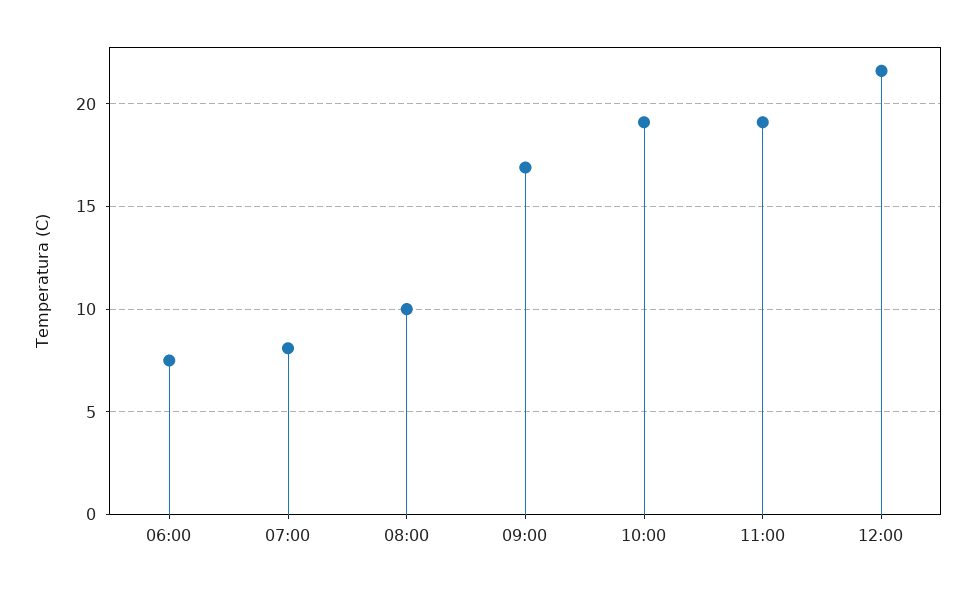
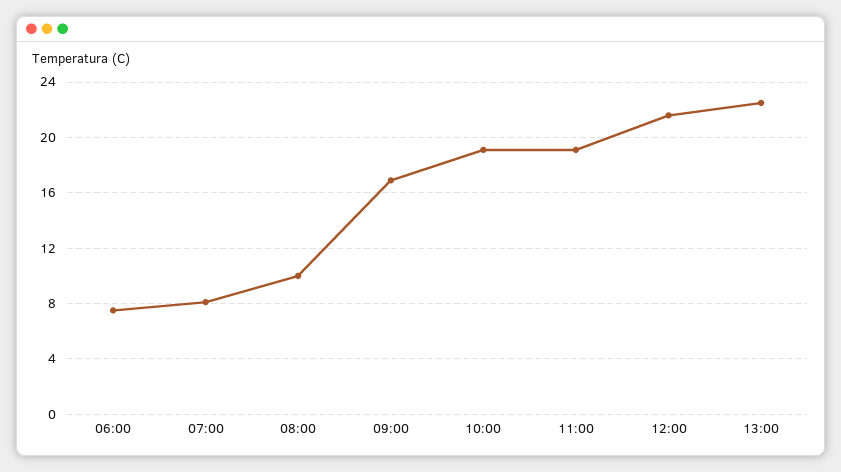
13:00: none -> 22.5

